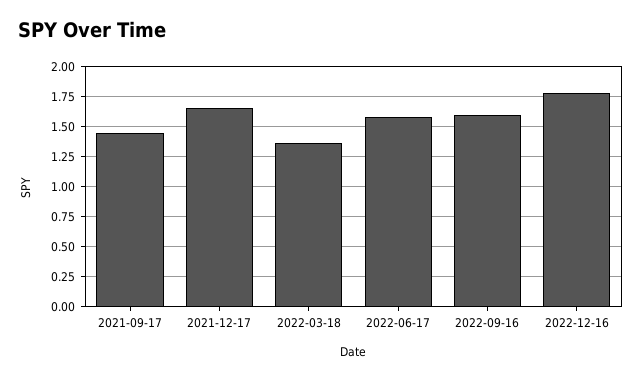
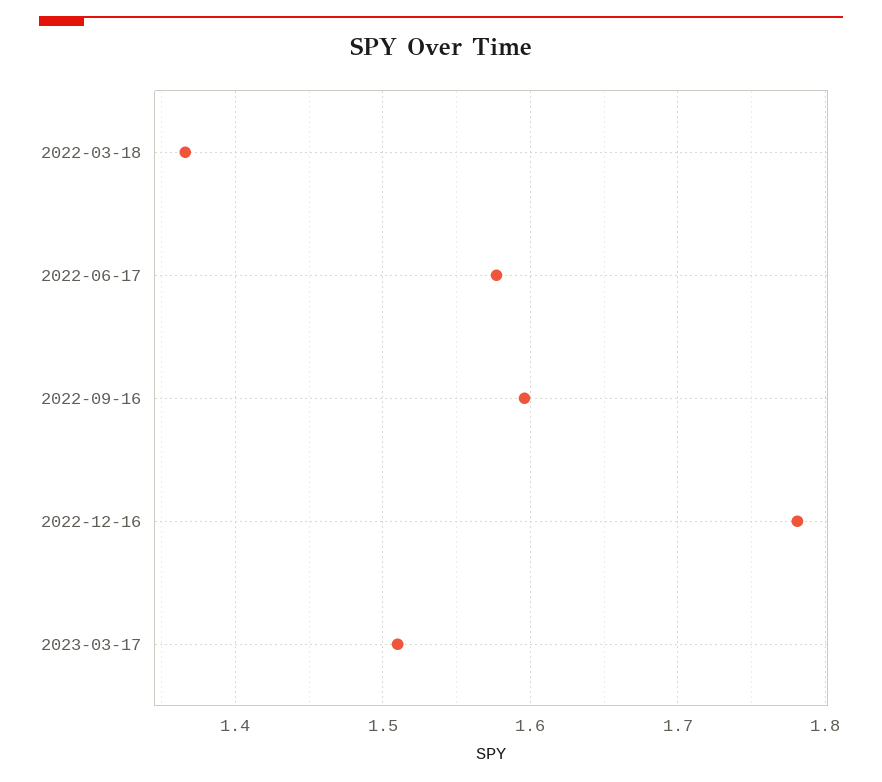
2021-09-17: 1.45 -> none
2021-12-17: 1.65 -> none
2023-03-17: none -> 1.51

